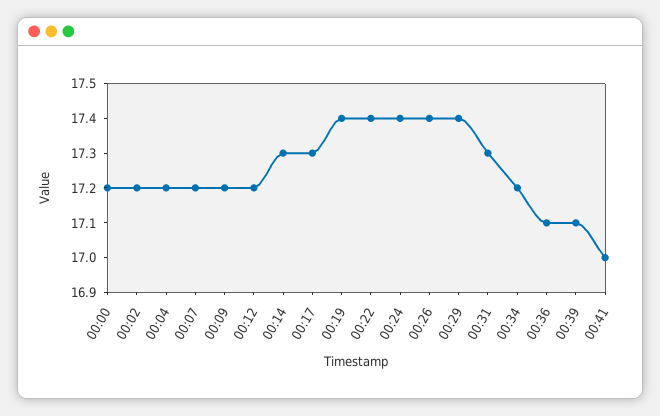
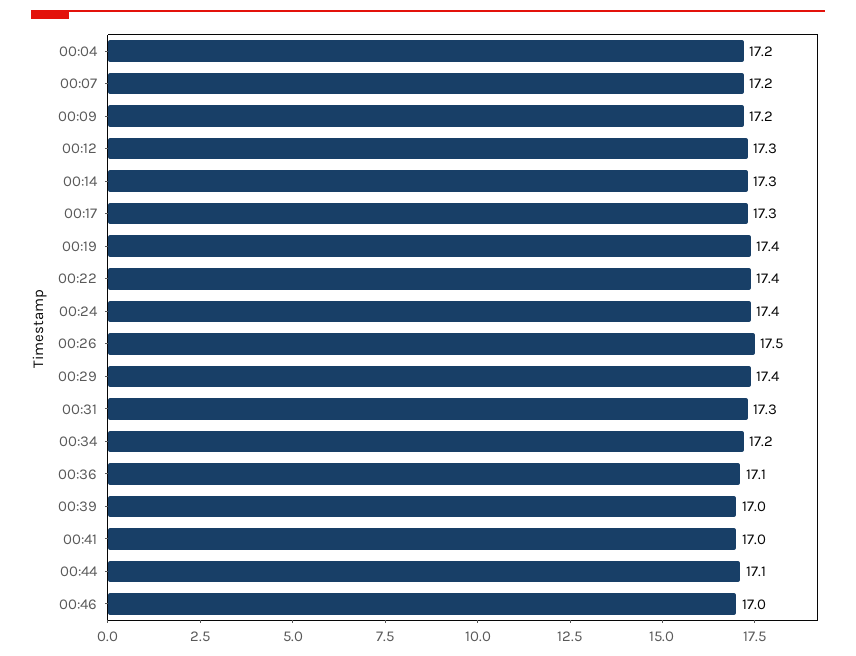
00:00: 17.2 -> none
00:02: 17.2 -> none
00:12: 17.2 -> 17.3
00:26: 17.4 -> 17.5
00:39: 17.1 -> 17
00:44: none -> 17.1
00:46: none -> 17

